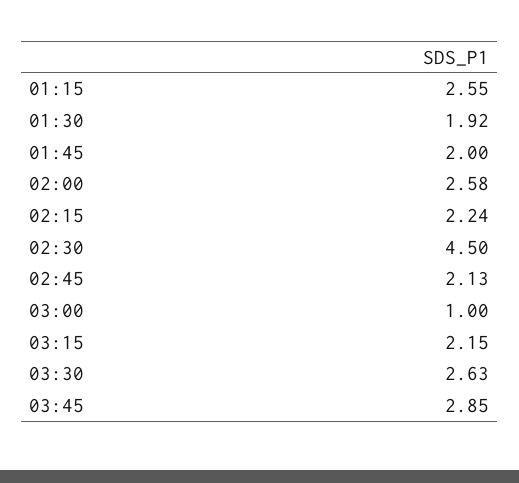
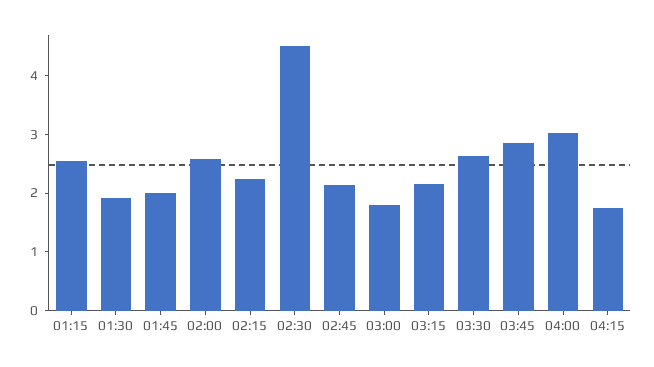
03:00: 1 -> 1.8
04:00: none -> 3
04:15: none -> 1.8

